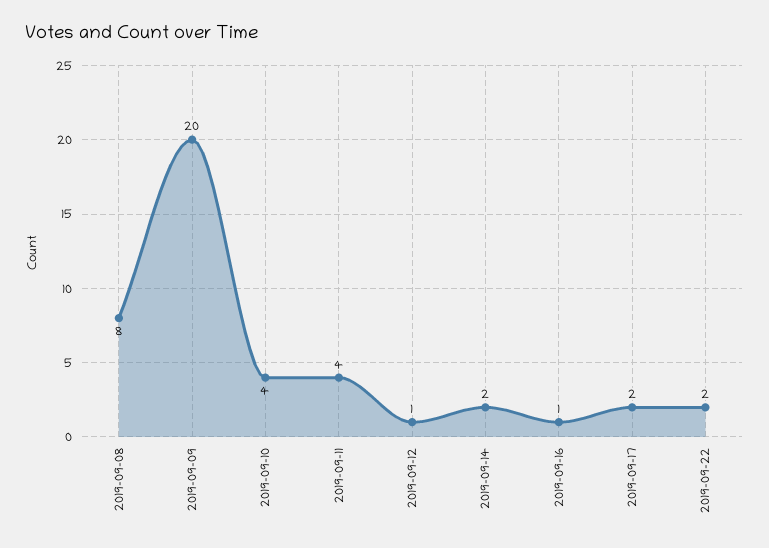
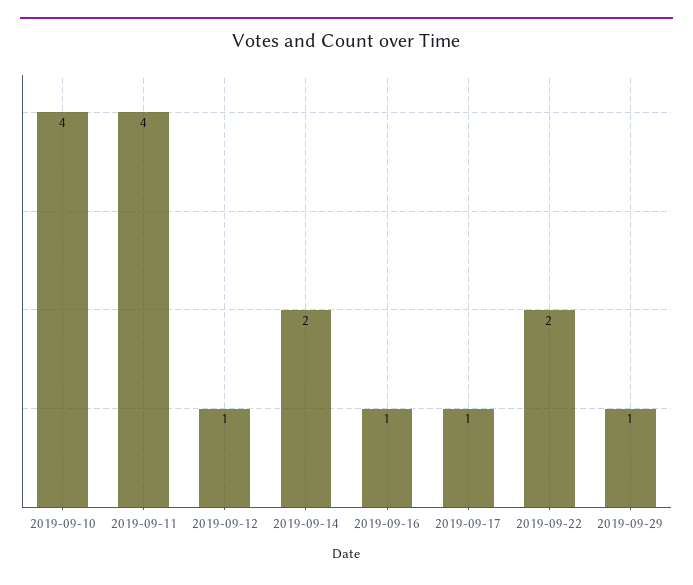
2019-09-08: 8 -> none
2019-09-09: 20 -> none
2019-09-17: 2 -> 1
2019-09-29: none -> 1

